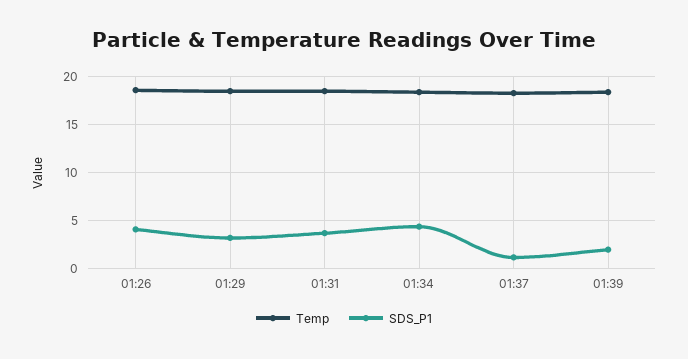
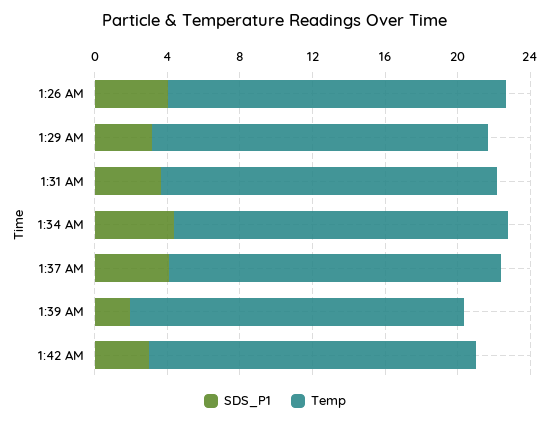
SDS_P1, 01:37: 1 -> 4
SDS_P1, 1:42 AM: none -> 3
Temp, 1:42 AM: none -> 18

